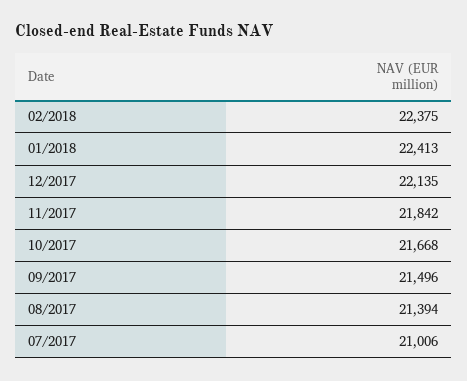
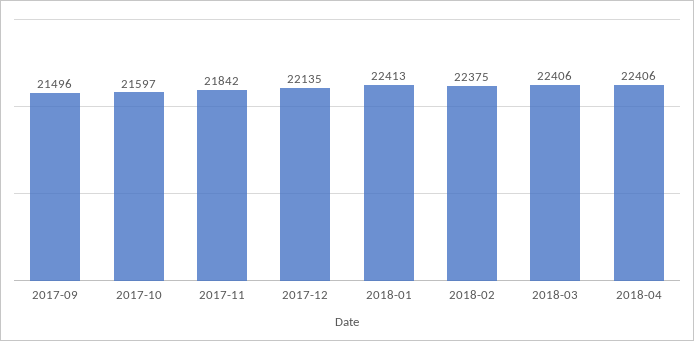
10/2017: 21668 -> 21597
08/2017: 21394 -> none
07/2017: 21006 -> none
2018-03: none -> 22406
2018-04: none -> 22406

